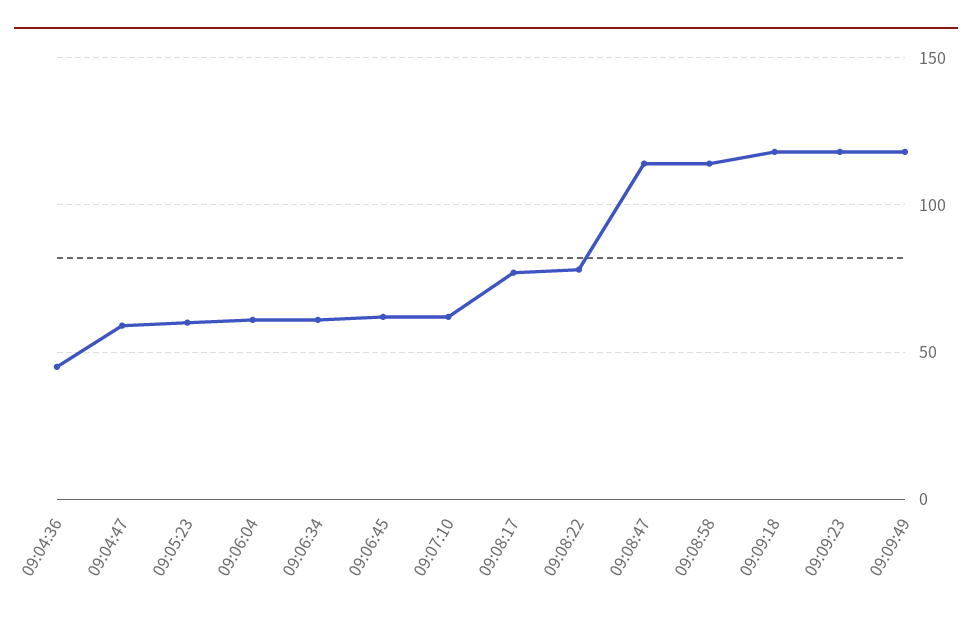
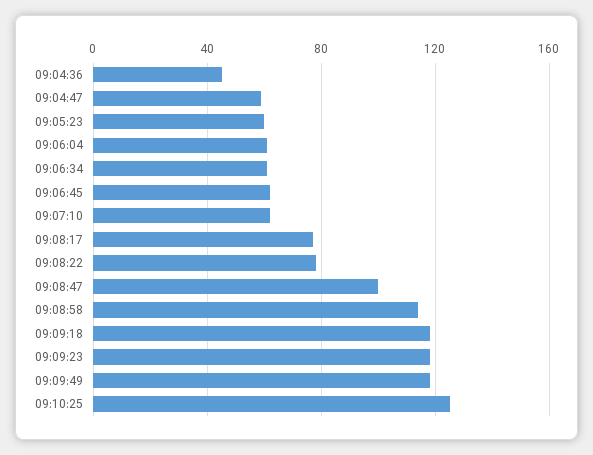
09:08:47: 115 -> 100
09:10:25: none -> 125

